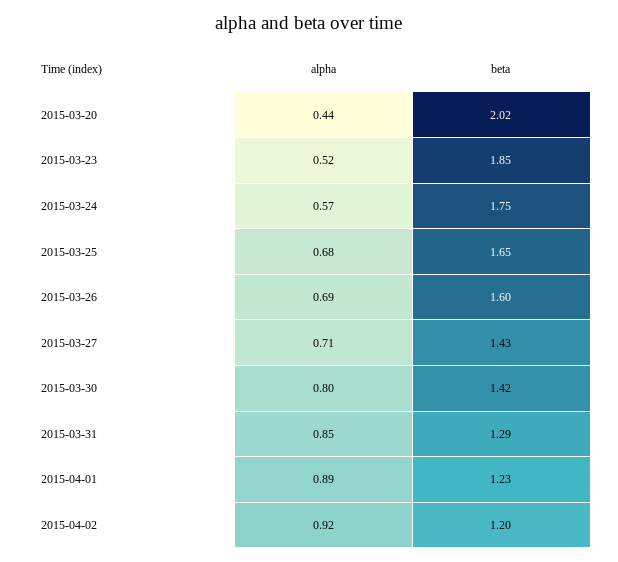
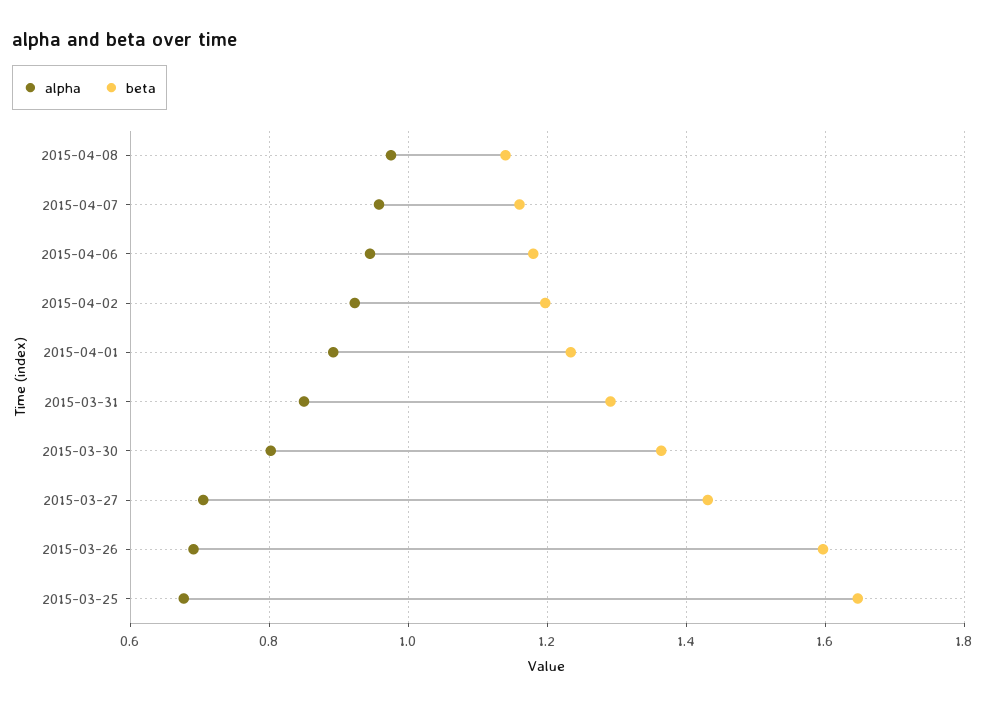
alpha, 2015-03-20: 0.44 -> none
beta, 2015-03-20: 2.02 -> none
alpha, 2015-03-23: 0.52 -> none
beta, 2015-03-23: 1.85 -> none
alpha, 2015-03-24: 0.57 -> none
beta, 2015-03-24: 1.75 -> none
beta, 2015-03-30: 1.42 -> 1.36
alpha, 2015-04-08: none -> 0.98
beta, 2015-04-08: none -> 1.14
alpha, 2015-04-07: none -> 0.96
beta, 2015-04-07: none -> 1.16
alpha, 2015-04-06: none -> 0.94
beta, 2015-04-06: none -> 1.18

